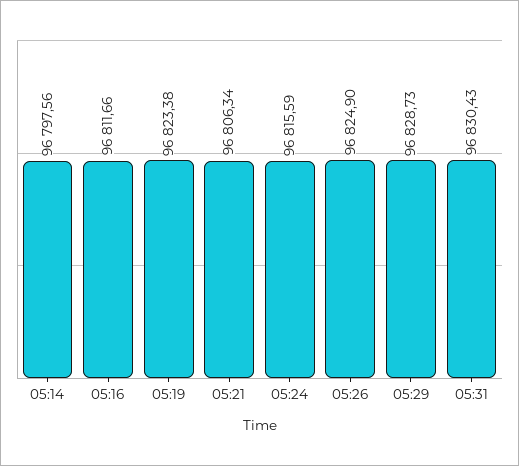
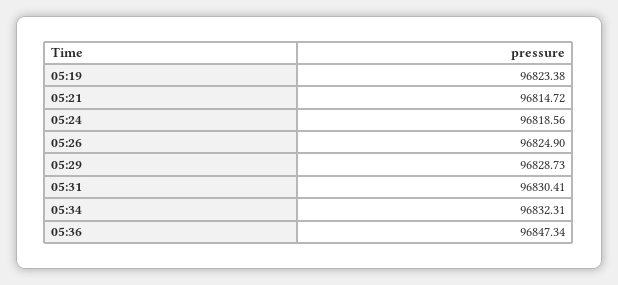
05:14: 96797.56 -> none
05:16: 96811.66 -> none
05:21: 96806.34 -> 96814.72
05:24: 96815.59 -> 96818.56
05:31: 96830.43 -> 96830.41
05:34: none -> 96832.31
05:36: none -> 96847.34

